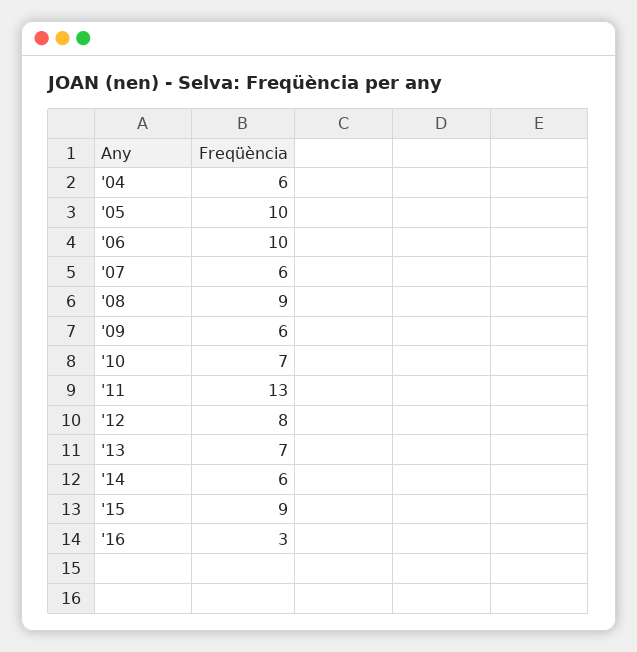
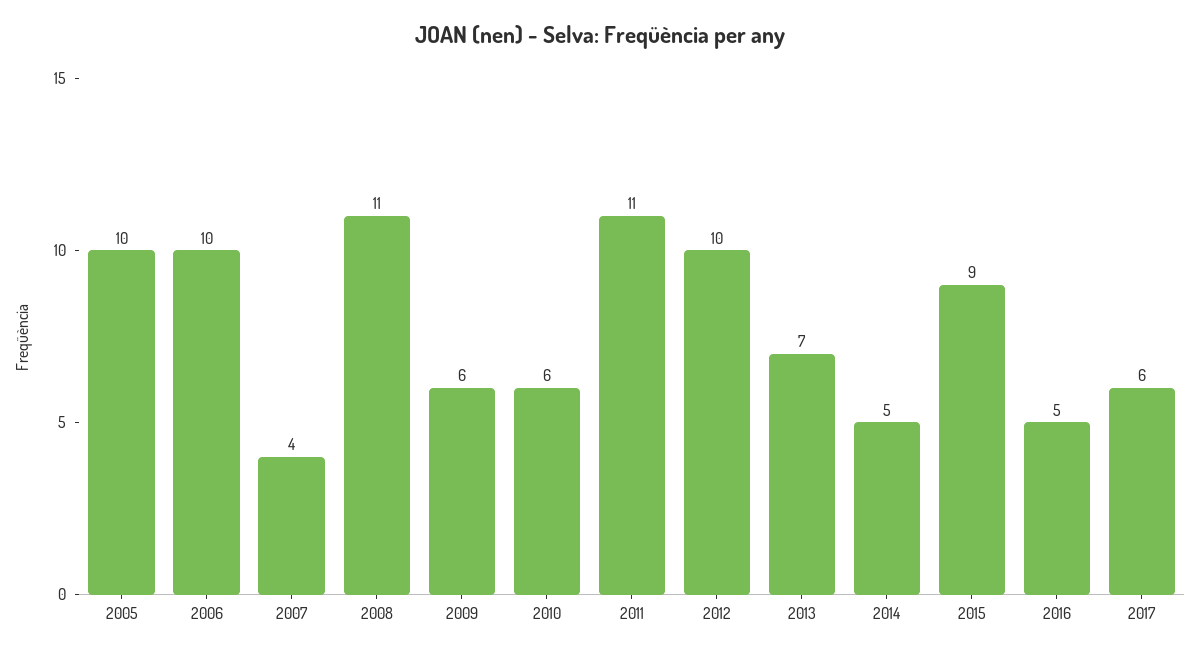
'04: 6 -> none
'07: 6 -> 4
'08: 9 -> 11
'10: 7 -> 6
'11: 13 -> 11
'12: 8 -> 10
'14: 6 -> 5
'16: 3 -> 5
2017: none -> 6

